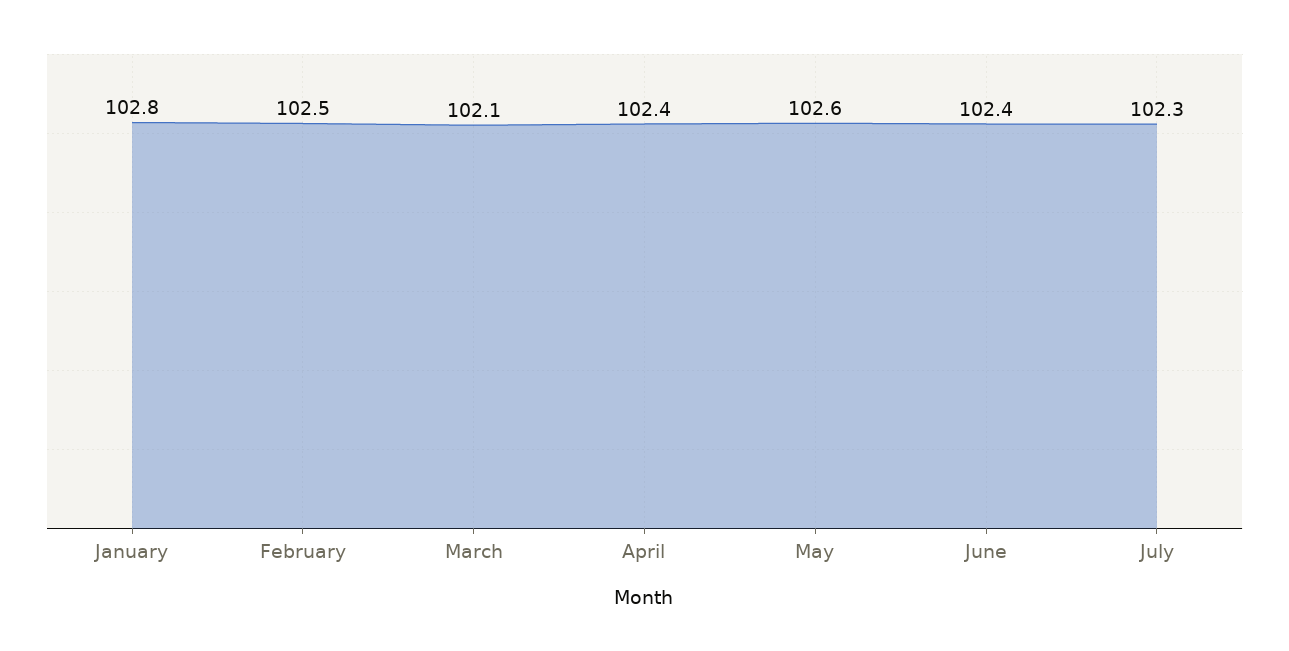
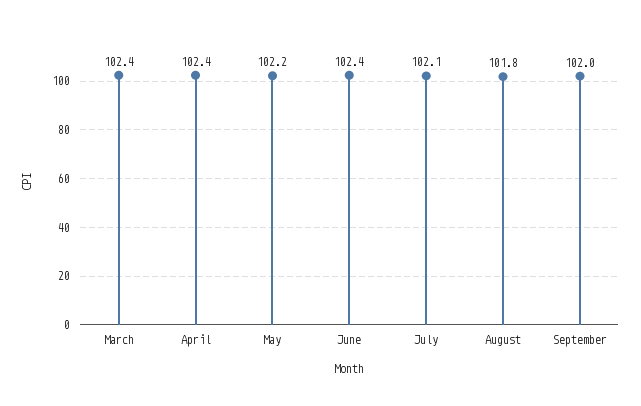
January: 102.8 -> none
February: 102.5 -> none
March: 102.1 -> 102.4
May: 102.6 -> 102.2
July: 102.3 -> 102.1
August: none -> 101.8
September: none -> 102

